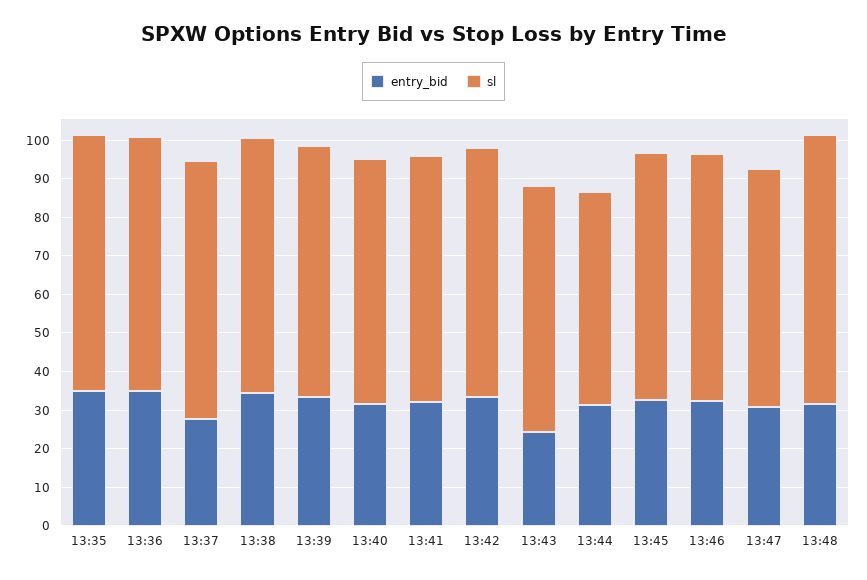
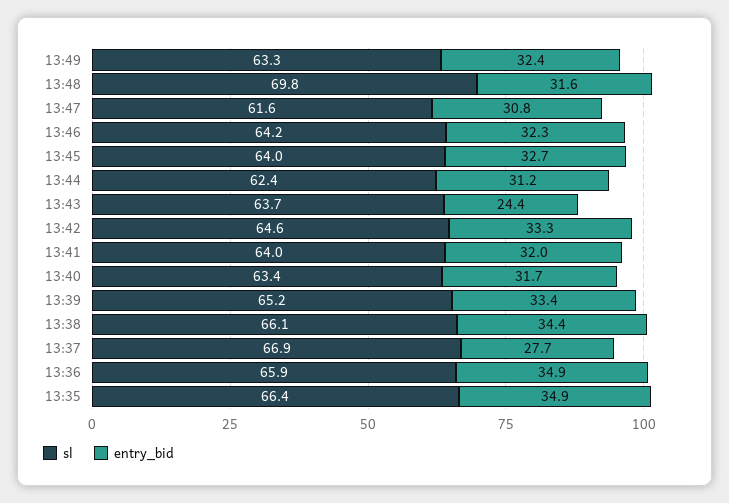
sl, 13:44: 55 -> 62.4
sl, 13:49: none -> 63.3
entry_bid, 13:49: none -> 32.4

